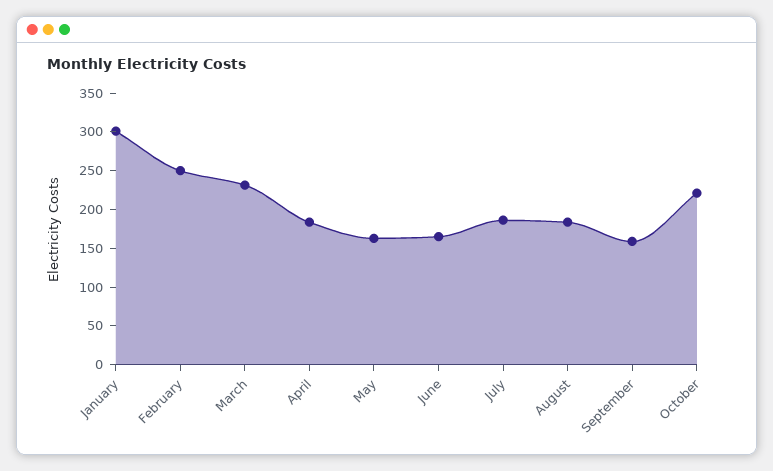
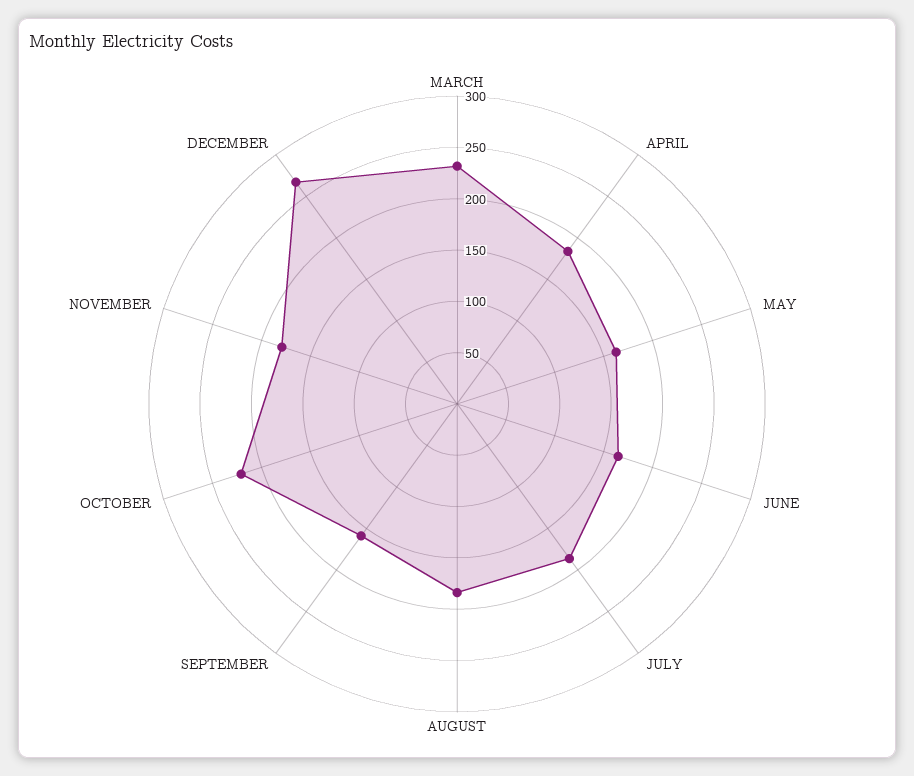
January: 300 -> none
February: 250 -> none
NOVEMBER: none -> 180
DECEMBER: none -> 270

